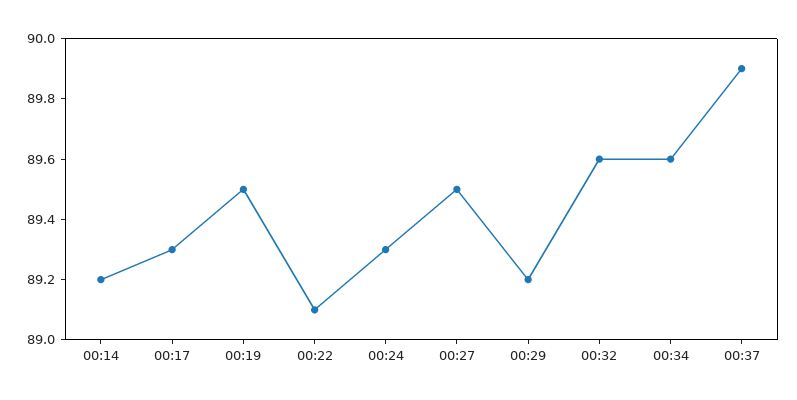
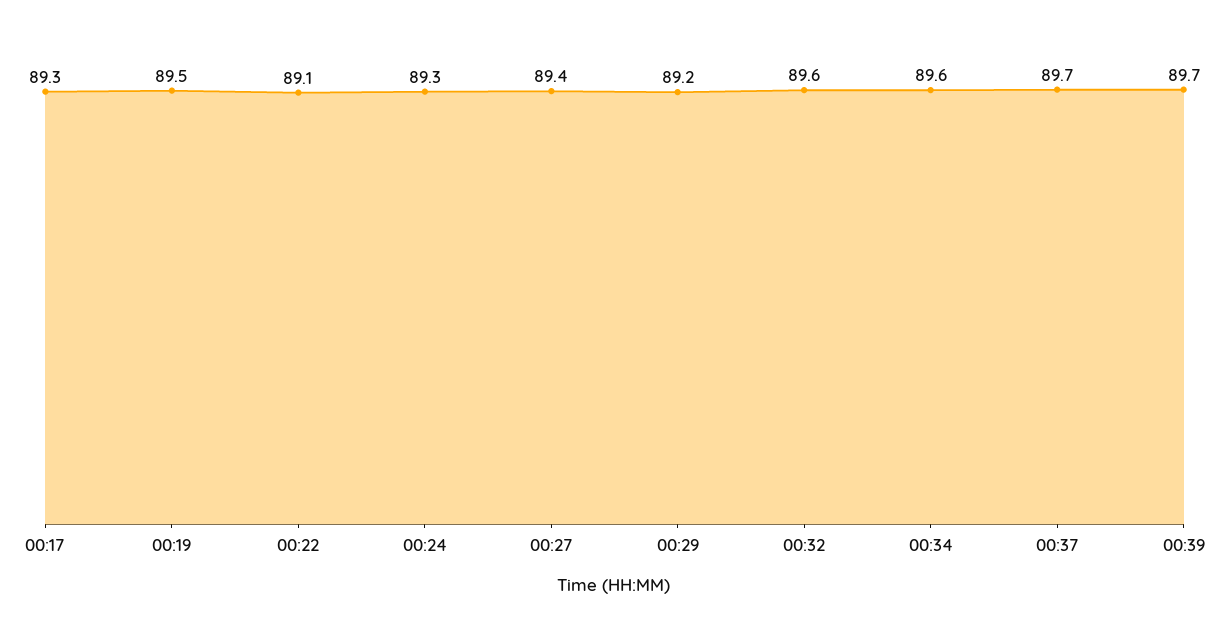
00:14: 89.2 -> none
00:27: 89.5 -> 89.4
00:37: 89.9 -> 89.7
00:39: none -> 89.7

